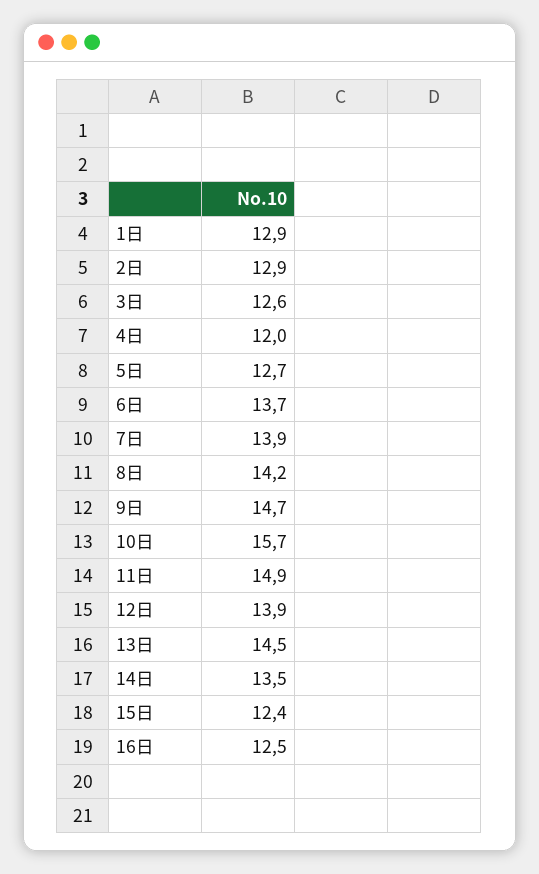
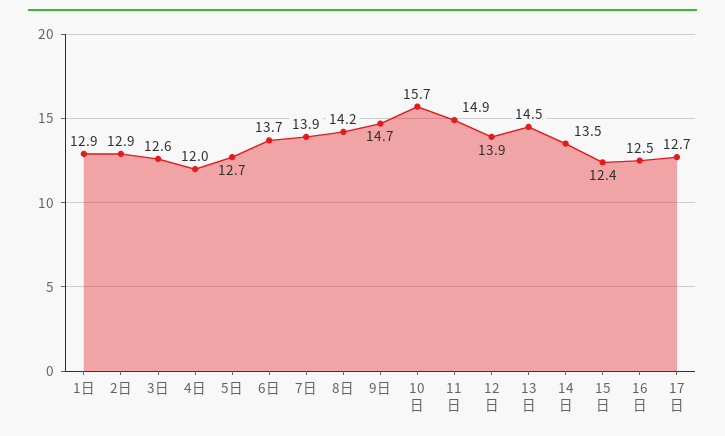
17日: none -> 12.7

